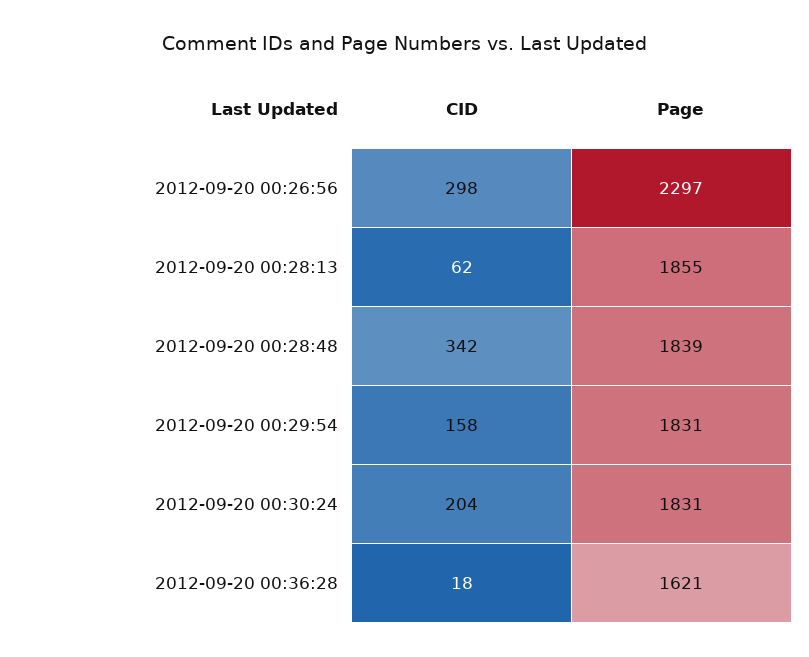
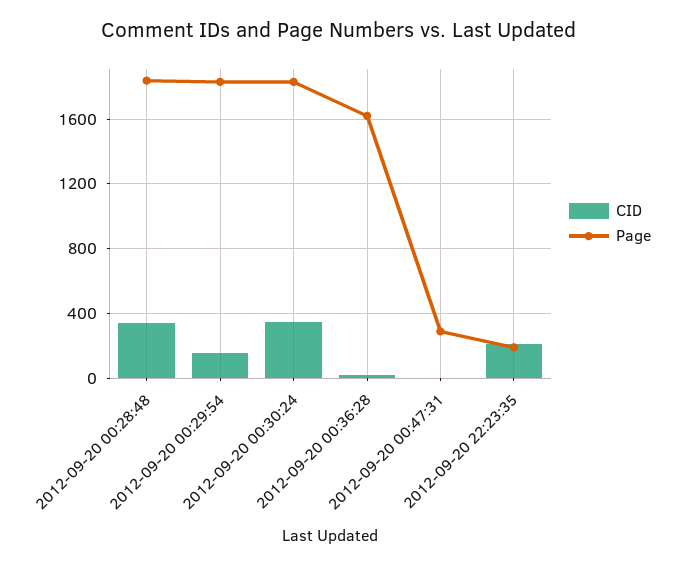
CID, 2012-09-20 00:26:56: 298 -> none
Page, 2012-09-20 00:26:56: 2297 -> none
CID, 2012-09-20 00:28:13: 62 -> none
Page, 2012-09-20 00:28:13: 1855 -> none
CID, 2012-09-20 00:30:24: 204 -> 350
CID, 2012-09-20 00:47:31: none -> 0
Page, 2012-09-20 00:47:31: none -> 300
CID, 2012-09-20 22:23:35: none -> 200
Page, 2012-09-20 22:23:35: none -> 200

